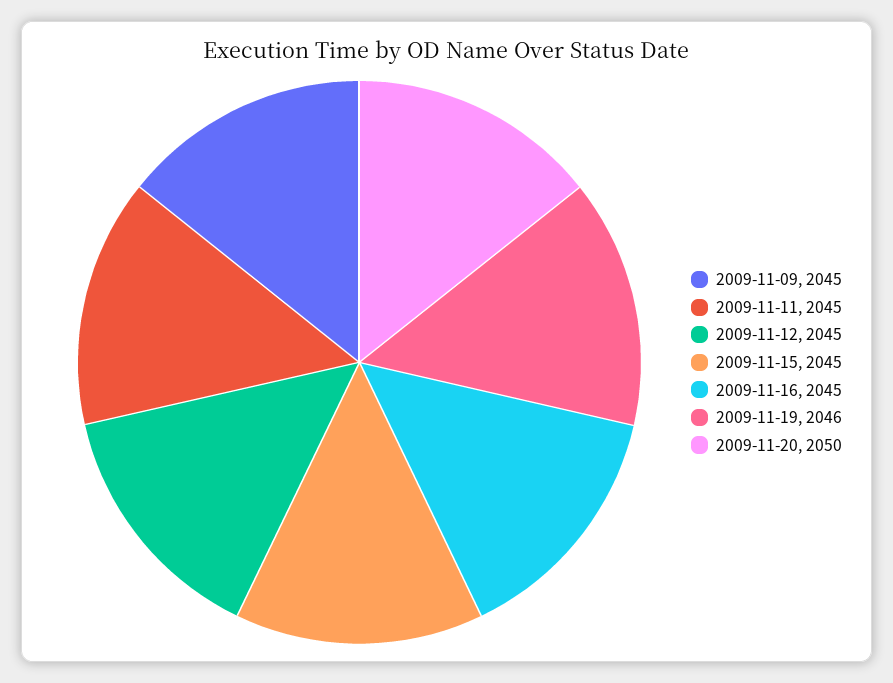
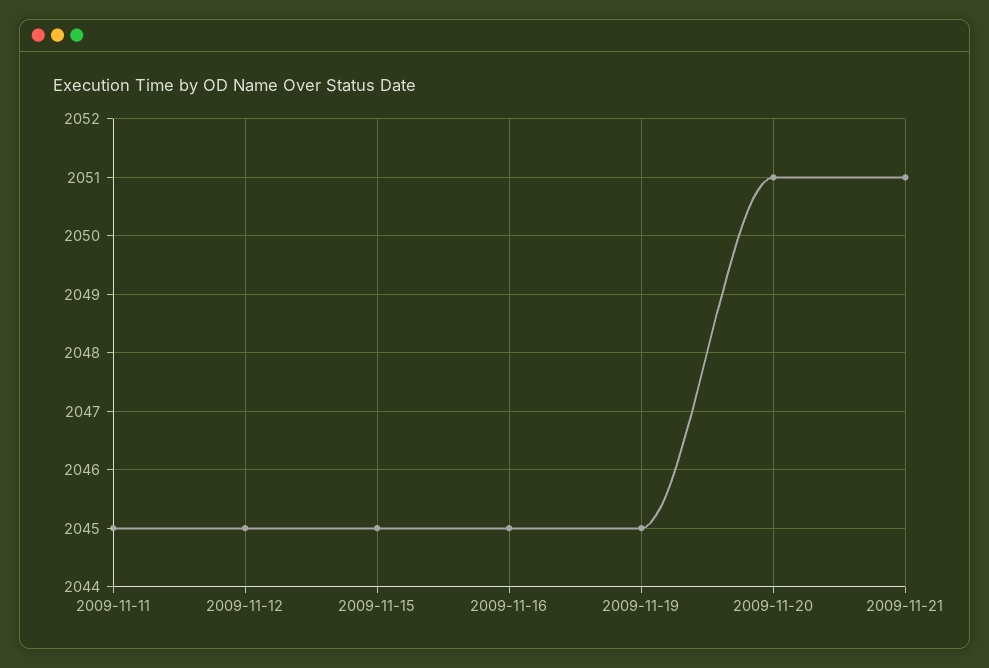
2009-11-09: 2045 -> none
2009-11-19: 2046 -> 2045
2009-11-20: 2050 -> 2051
2009-11-21: none -> 2051

